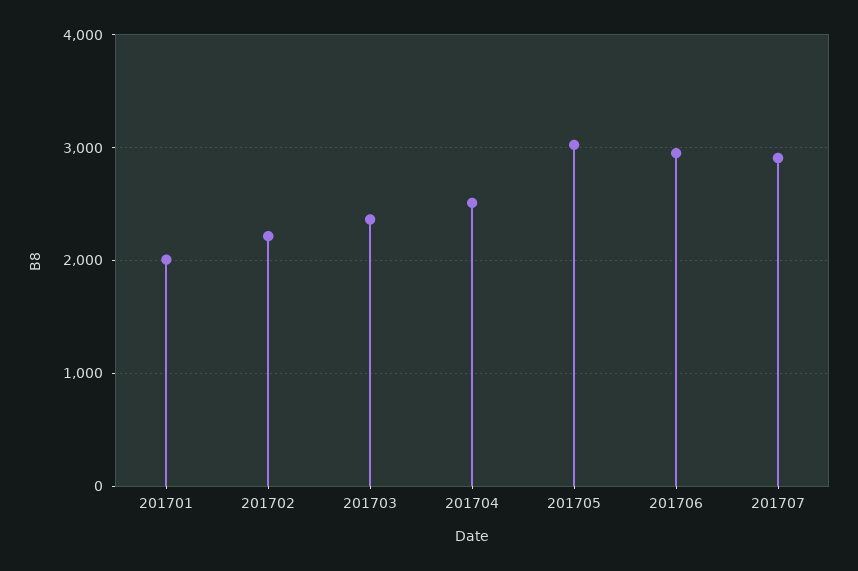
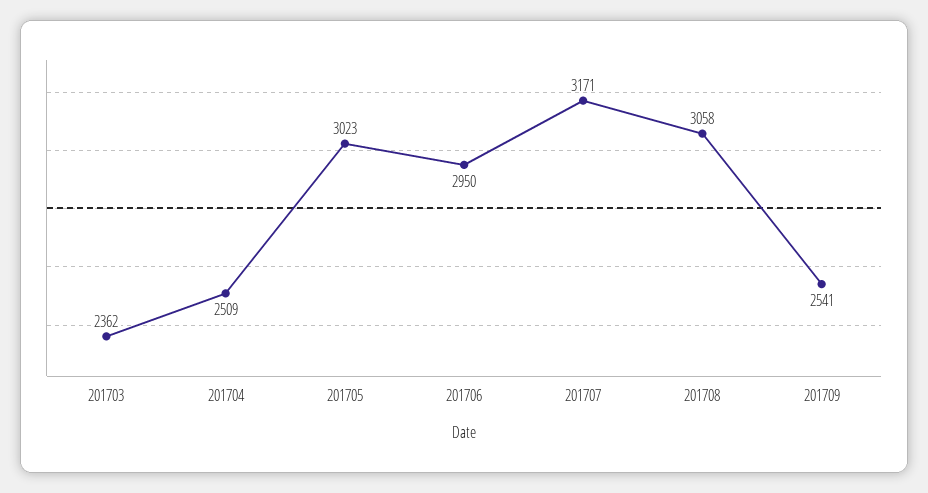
201701: 2000 -> none
201702: 2200 -> none
201707: 2900 -> 3171
201708: none -> 3058
201709: none -> 2541

